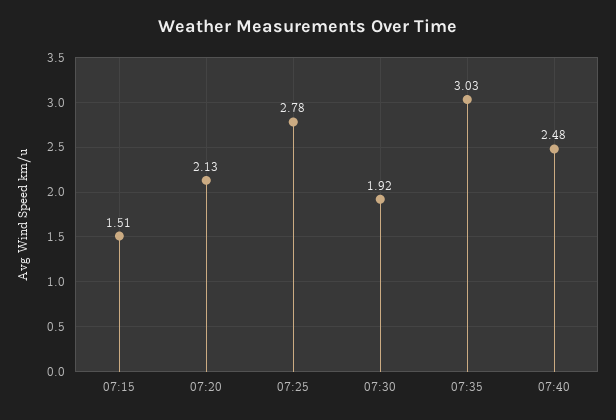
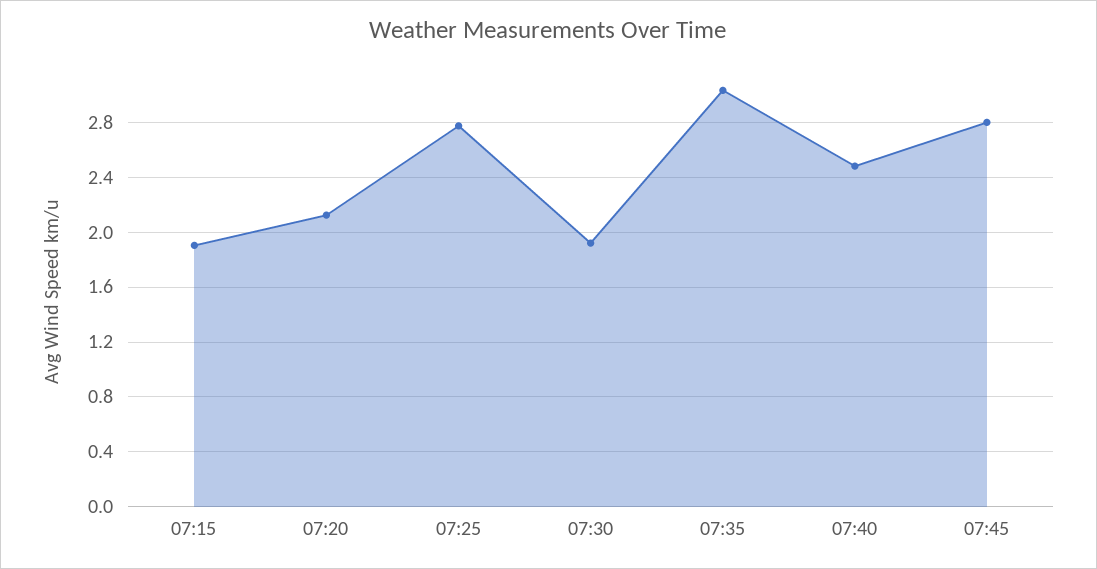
07:15: 1.51 -> 1.9
07:45: none -> 2.8

